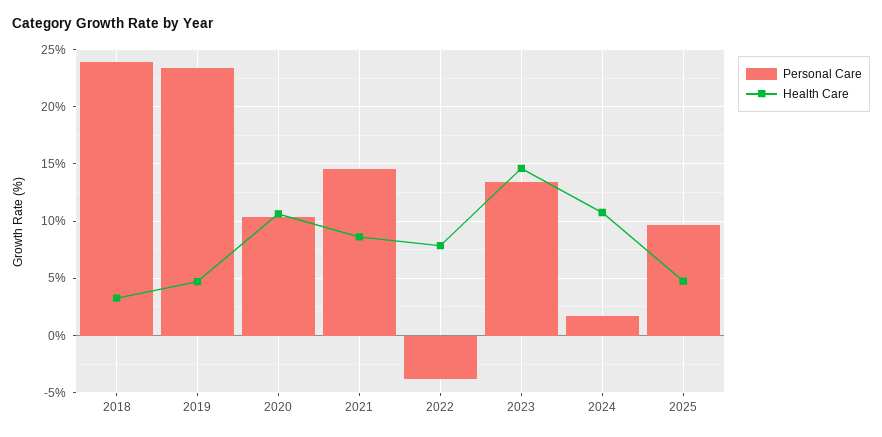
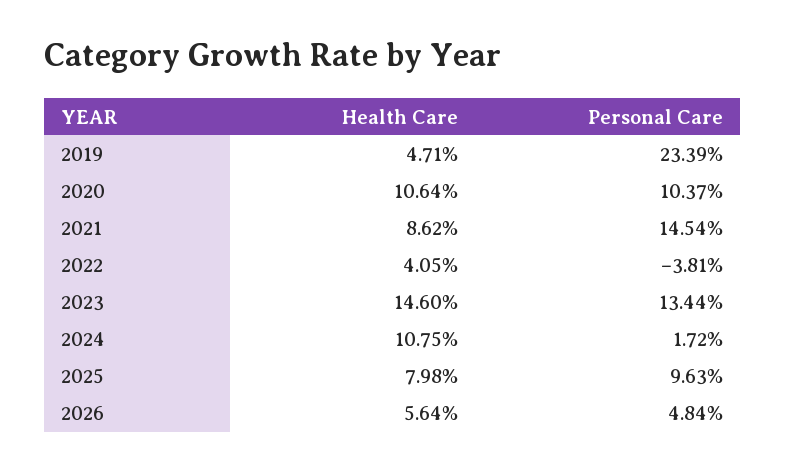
Personal Care, 2018: 24 -> none
Health Care, 2018: 3 -> none
Health Care, 2022: 8 -> 4.05
Health Care, 2025: 5 -> 7.98
Health Care, 2026: none -> 5.64
Personal Care, 2026: none -> 4.84

